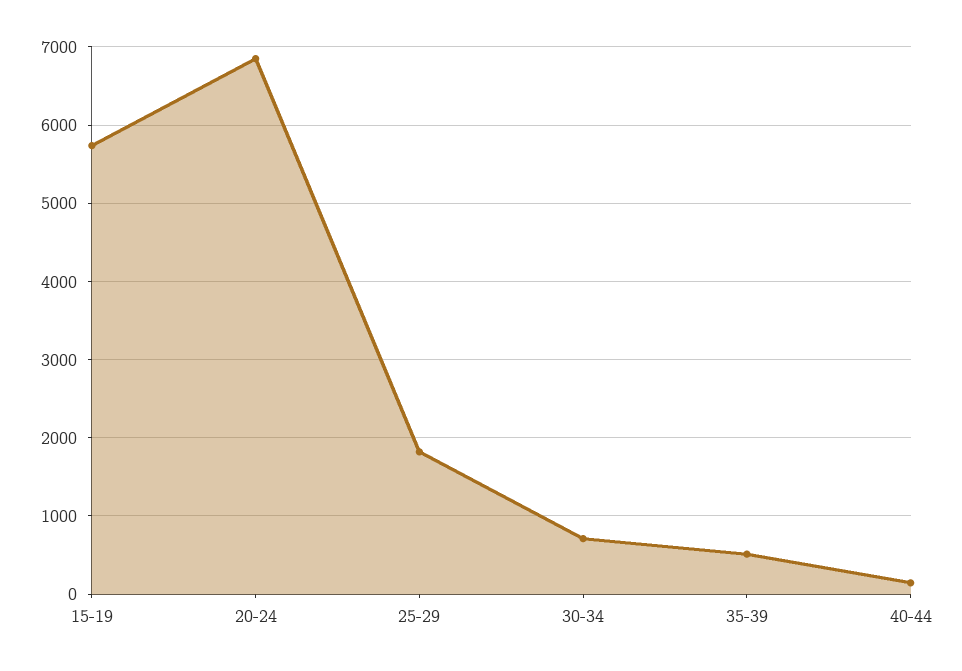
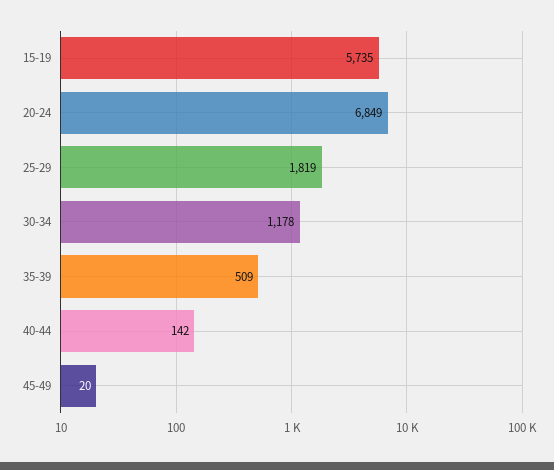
30-34: 700 -> 1178
45-49: none -> 20

